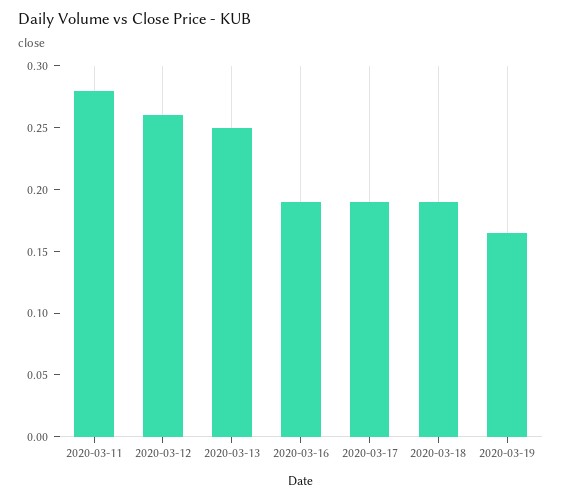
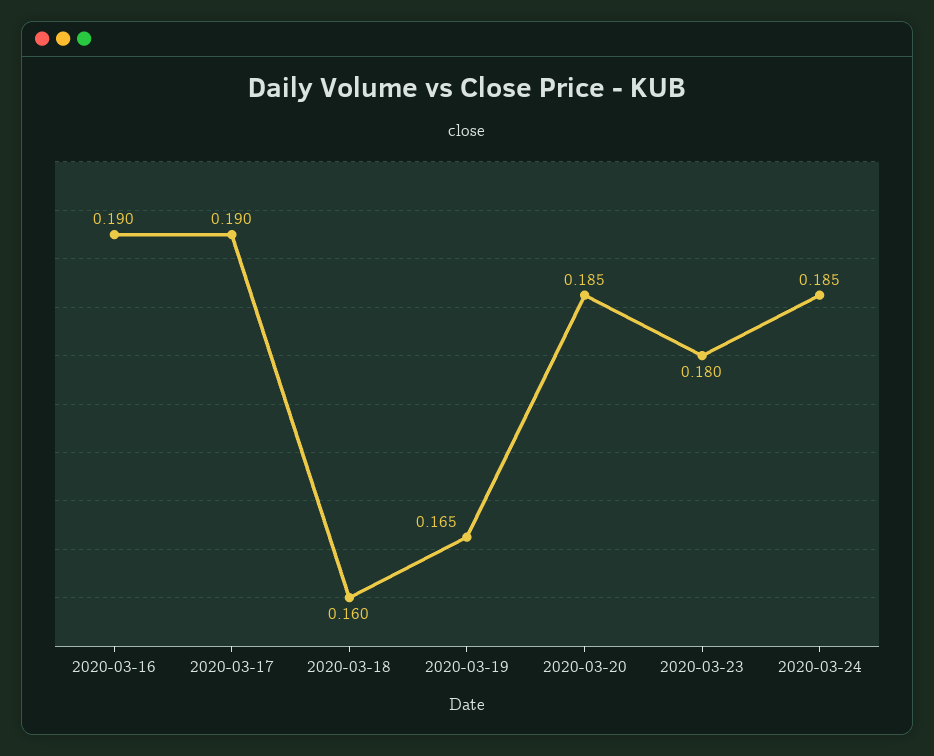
2020-03-11: 0.28 -> none
2020-03-12: 0.26 -> none
2020-03-13: 0.25 -> none
2020-03-18: 0.19 -> 0.16
2020-03-20: none -> 0.185
2020-03-23: none -> 0.18
2020-03-24: none -> 0.185

